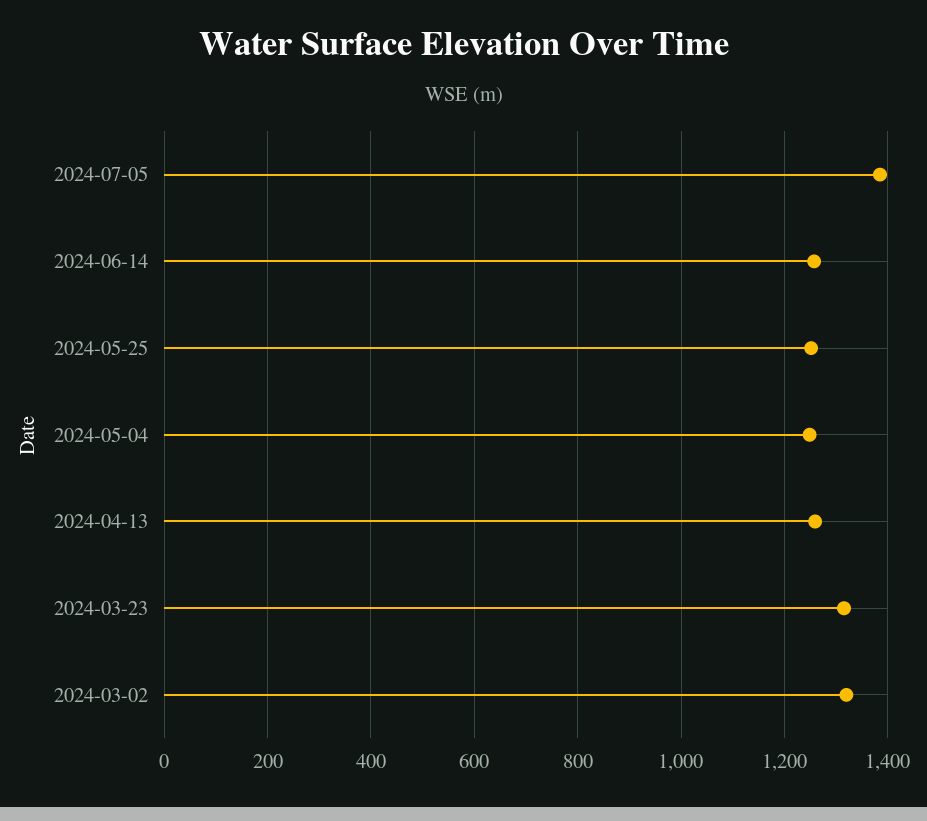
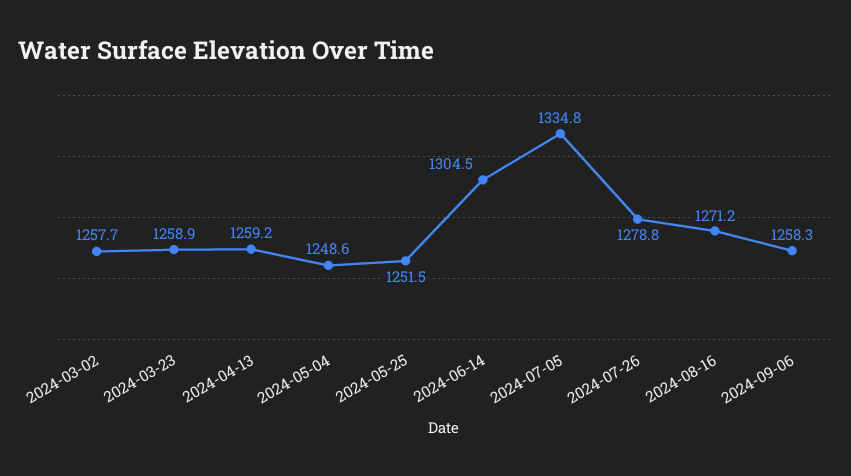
2024-07-05: 1380 -> 1334.8
2024-06-14: 1260 -> 1304.5
2024-03-23: 1320 -> 1258.9
2024-03-02: 1320 -> 1257.7
2024-07-26: none -> 1278.8
2024-08-16: none -> 1271.2
2024-09-06: none -> 1258.3

